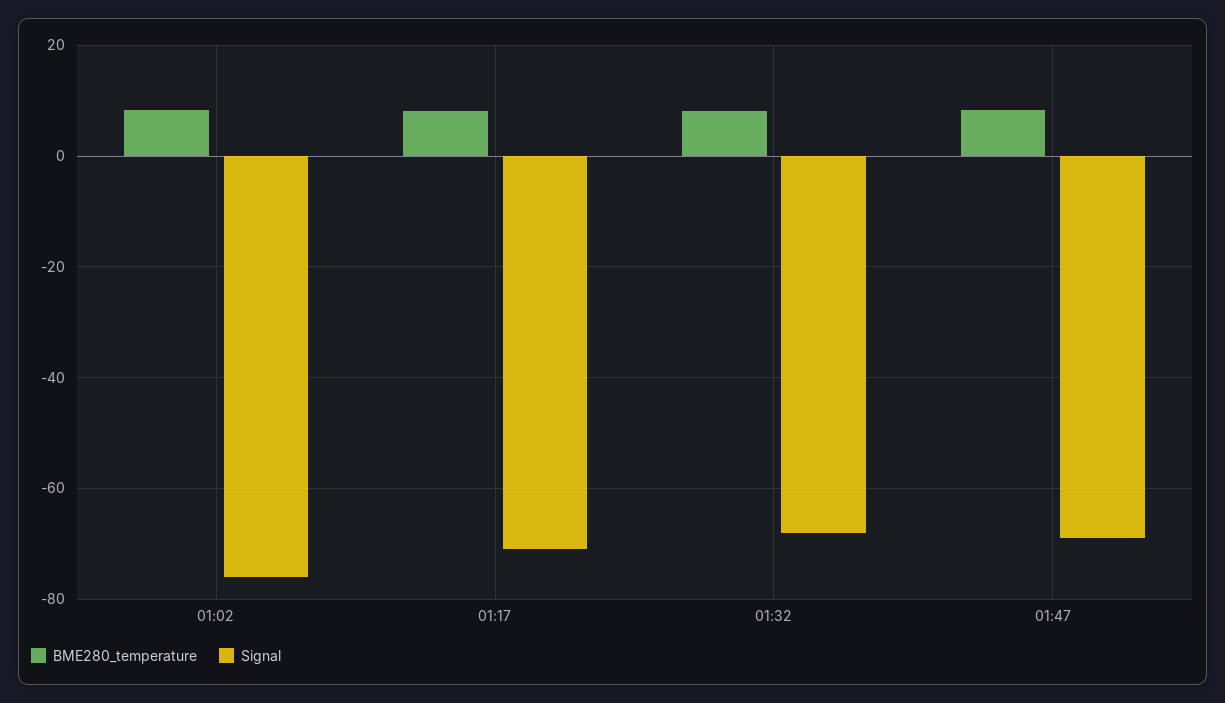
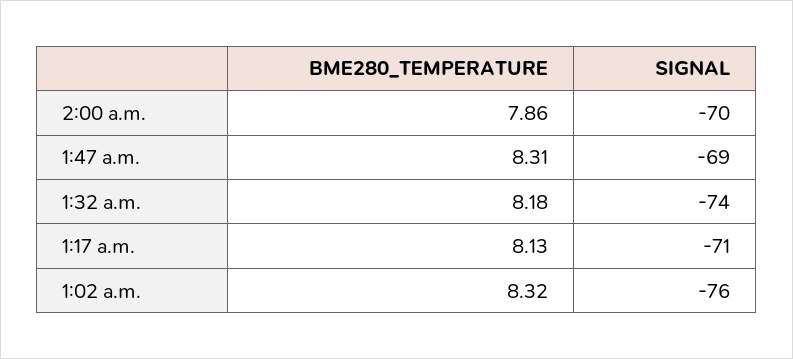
Signal, 01:32: -68 -> -74
BME280_temperature, 2:00 a.m.: none -> 7.86
Signal, 2:00 a.m.: none -> -70

